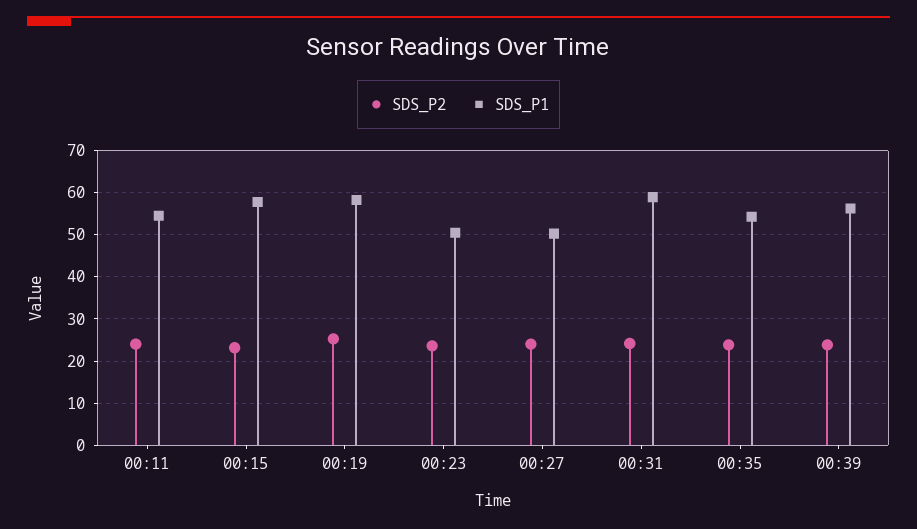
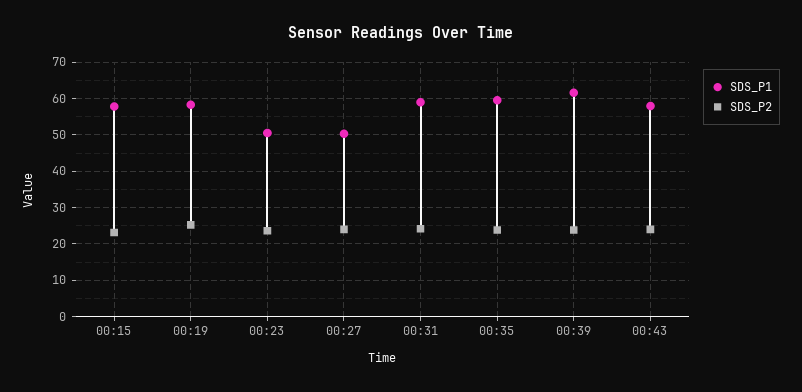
SDS_P2, 00:11: 24 -> none
SDS_P1, 00:11: 54 -> none
SDS_P1, 00:35: 54 -> 60
SDS_P1, 00:39: 56 -> 62
SDS_P1, 00:43: none -> 58
SDS_P2, 00:43: none -> 24

